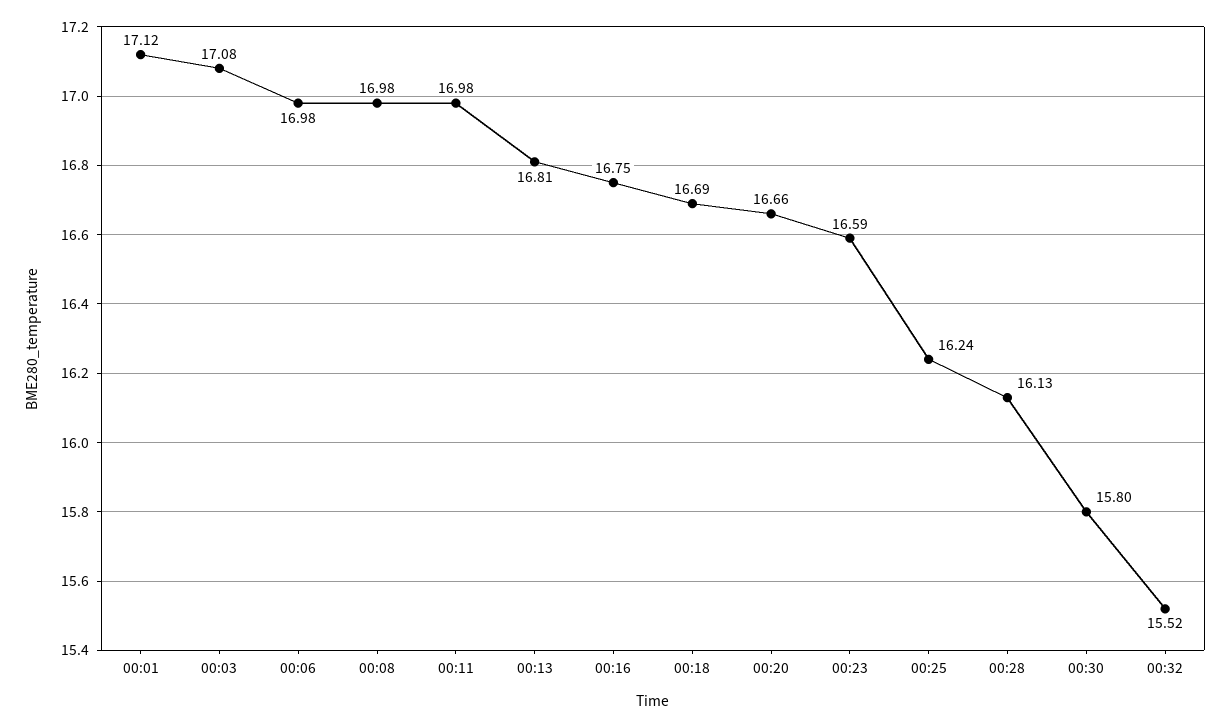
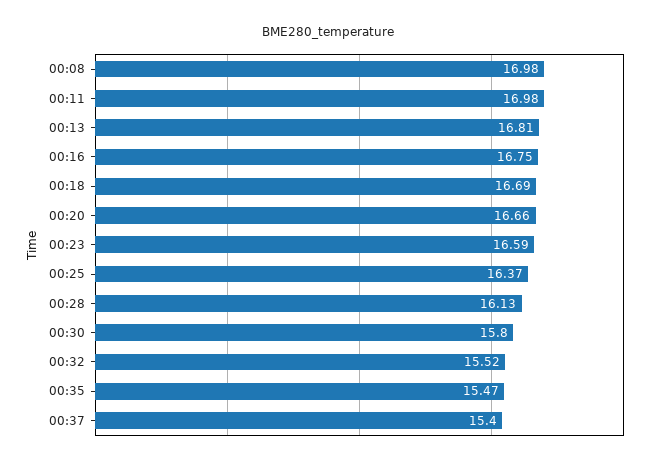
00:01: 17.12 -> none
00:03: 17.08 -> none
00:06: 16.98 -> none
00:25: 16.24 -> 16.37
00:35: none -> 15.47
00:37: none -> 15.4

